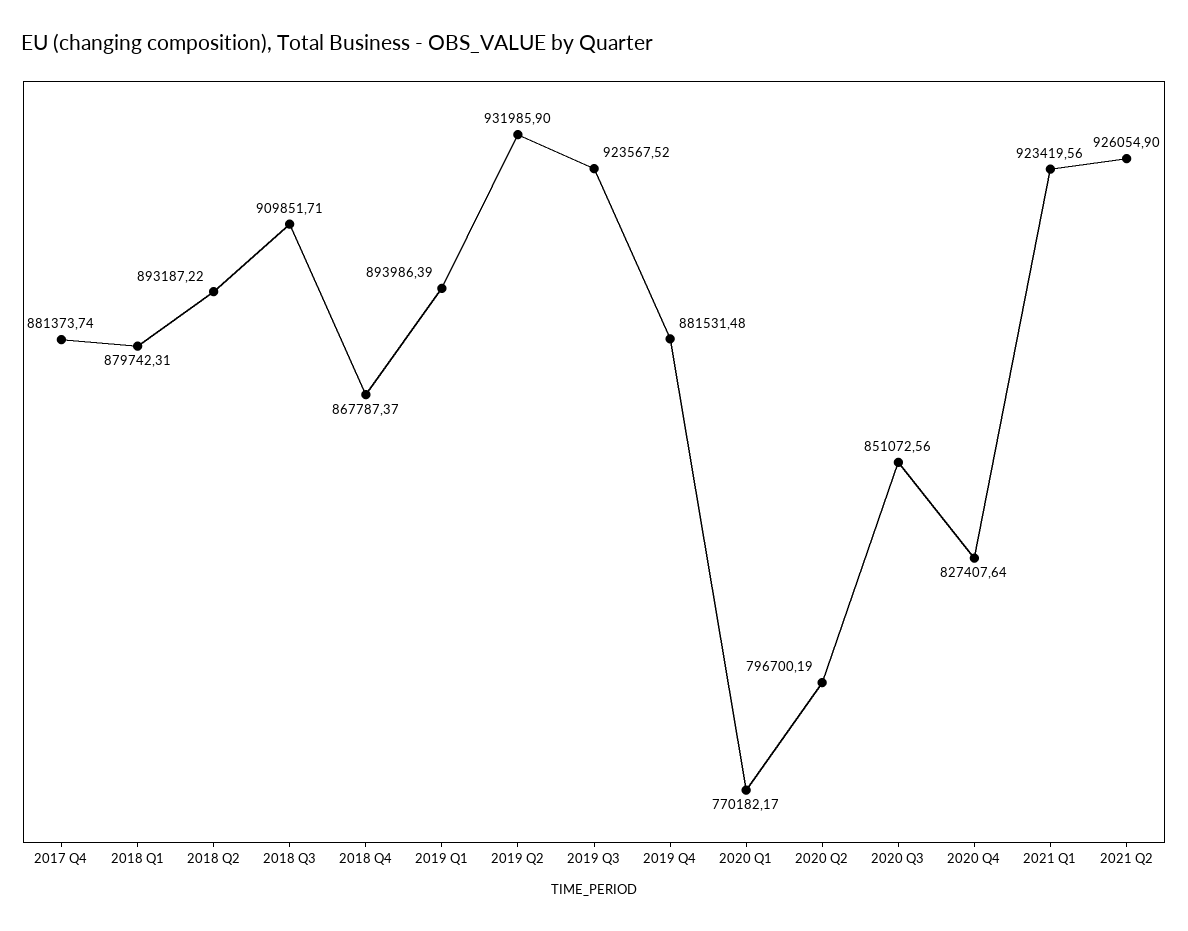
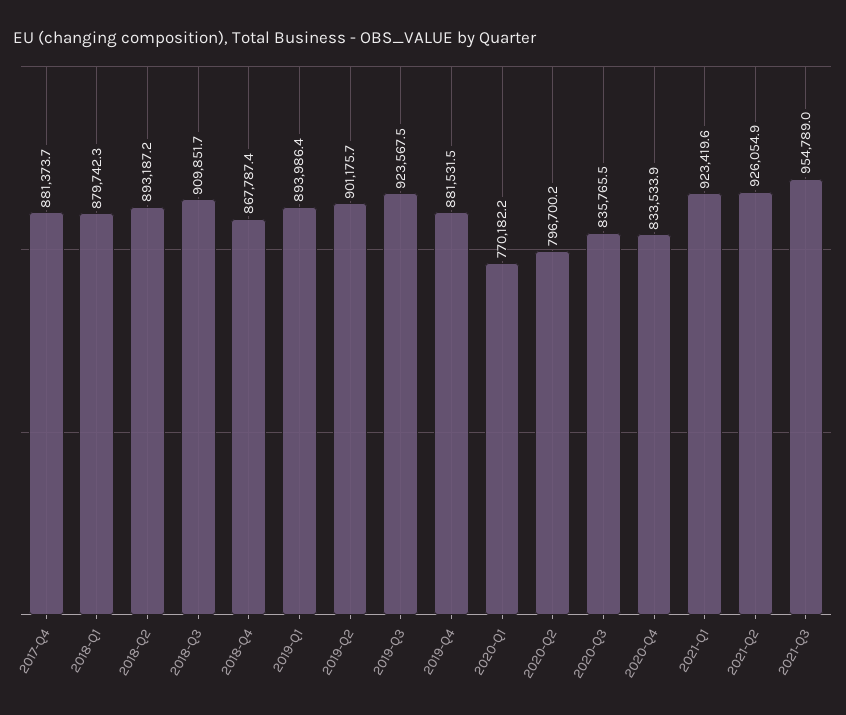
2019 Q2: 931985.9 -> 901175.7
2020 Q3: 851072.56 -> 835765.5
2020 Q4: 827407.64 -> 833533.9
2021-Q3: none -> 954789

